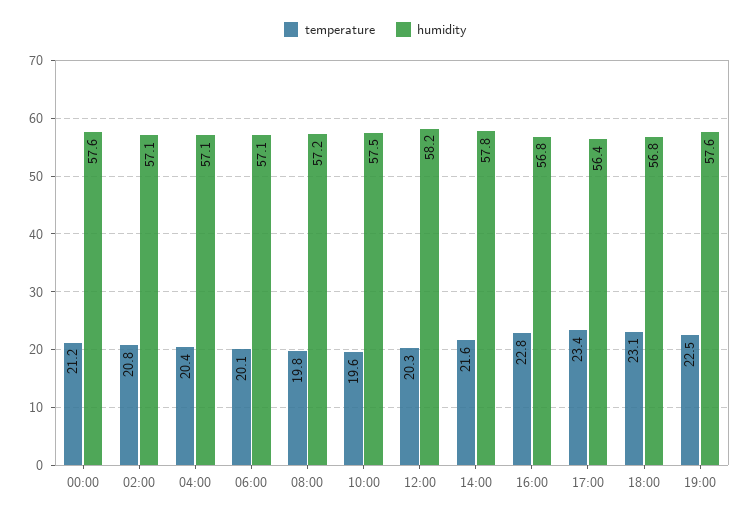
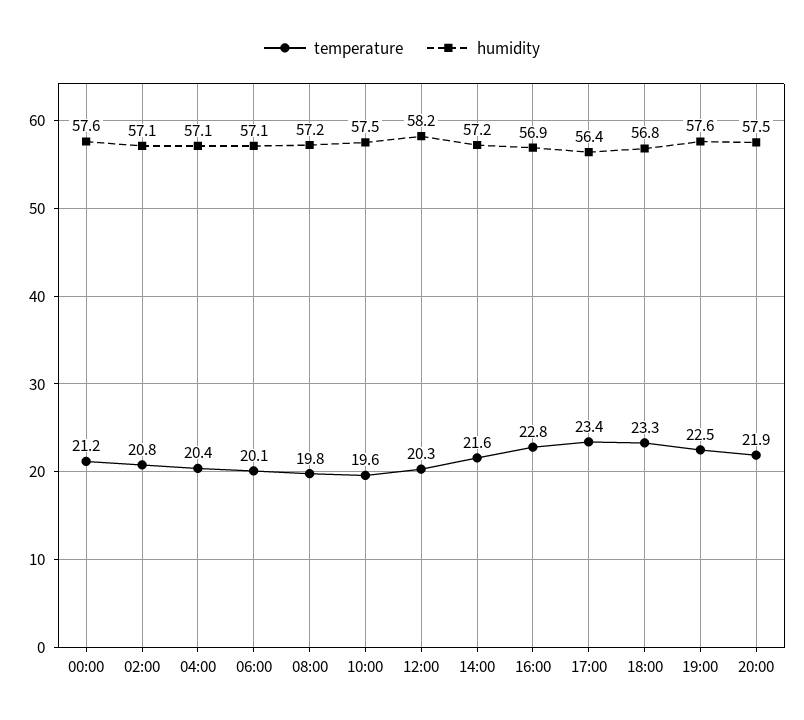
humidity, 14:00: 57.8 -> 57.2
humidity, 16:00: 56.8 -> 56.9
temperature, 18:00: 23.1 -> 23.3
temperature, 20:00: none -> 21.9
humidity, 20:00: none -> 57.5

